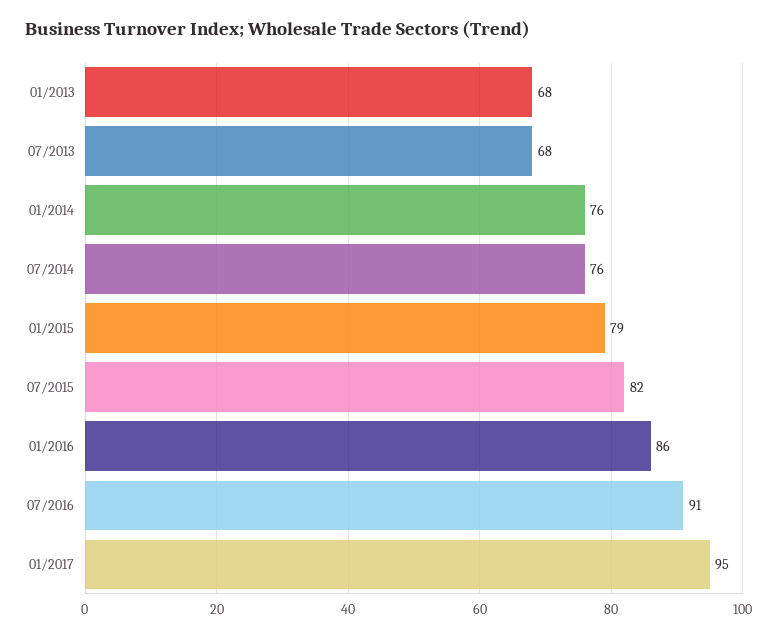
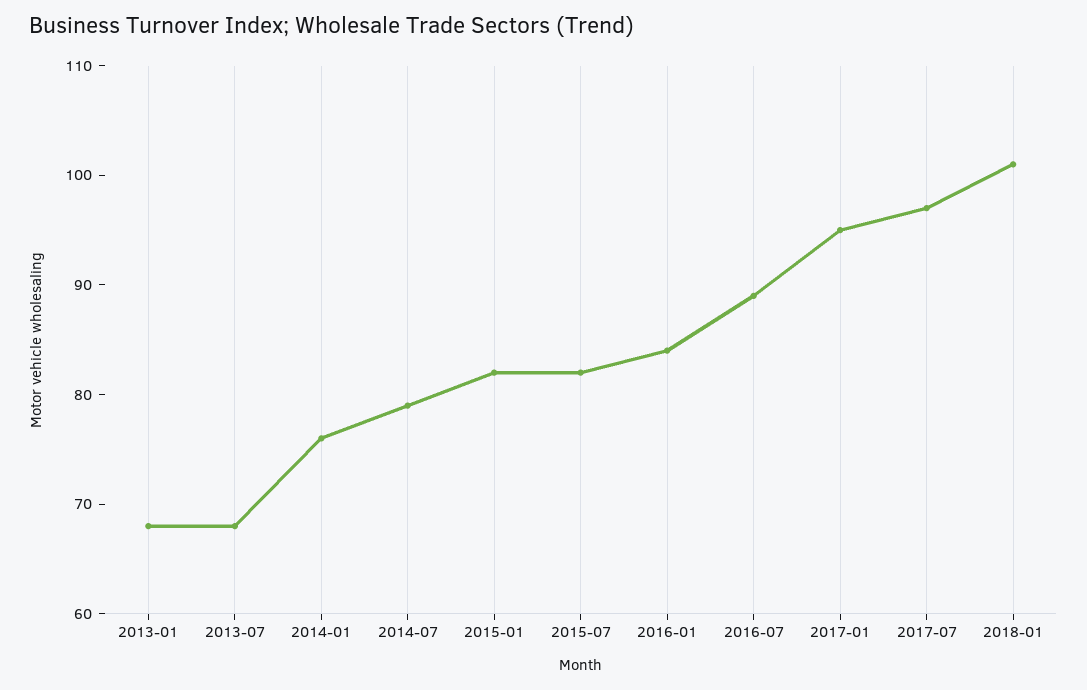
07/2014: 76 -> 79
01/2015: 79 -> 82
01/2016: 86 -> 84
07/2016: 91 -> 89
2017-07: none -> 97
2018-01: none -> 101

